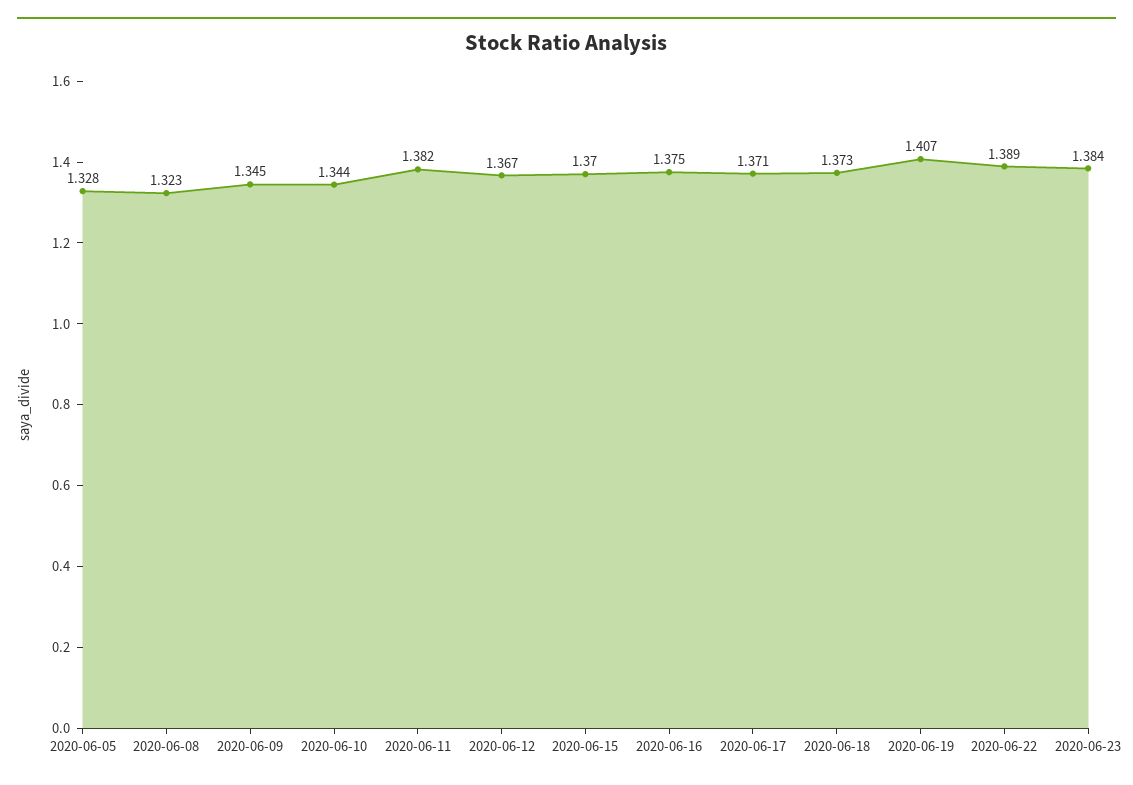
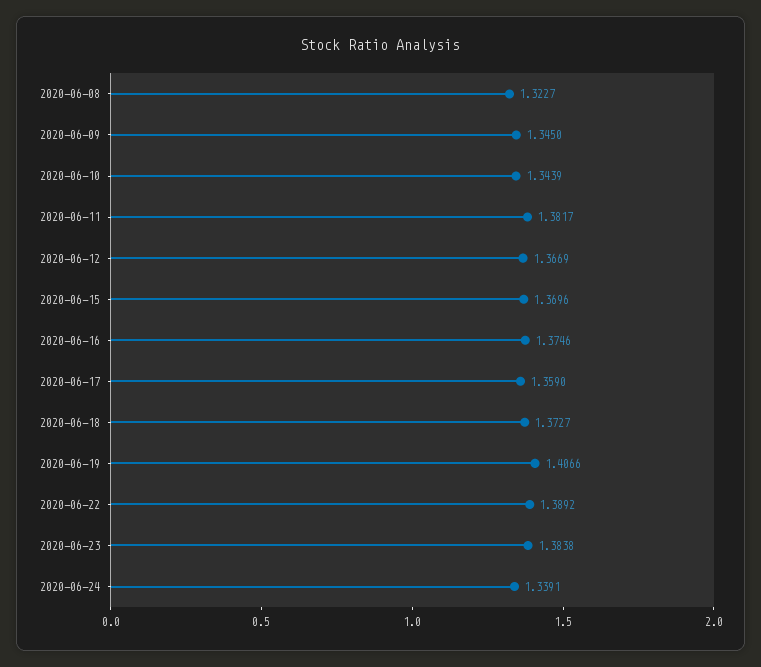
2020-06-05: 1.328 -> none
2020-06-17: 1.371 -> 1.359
2020-06-24: none -> 1.3391

